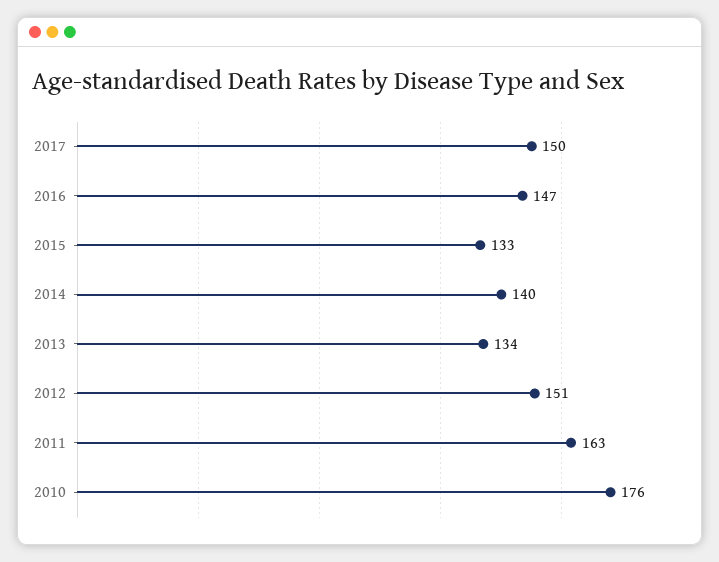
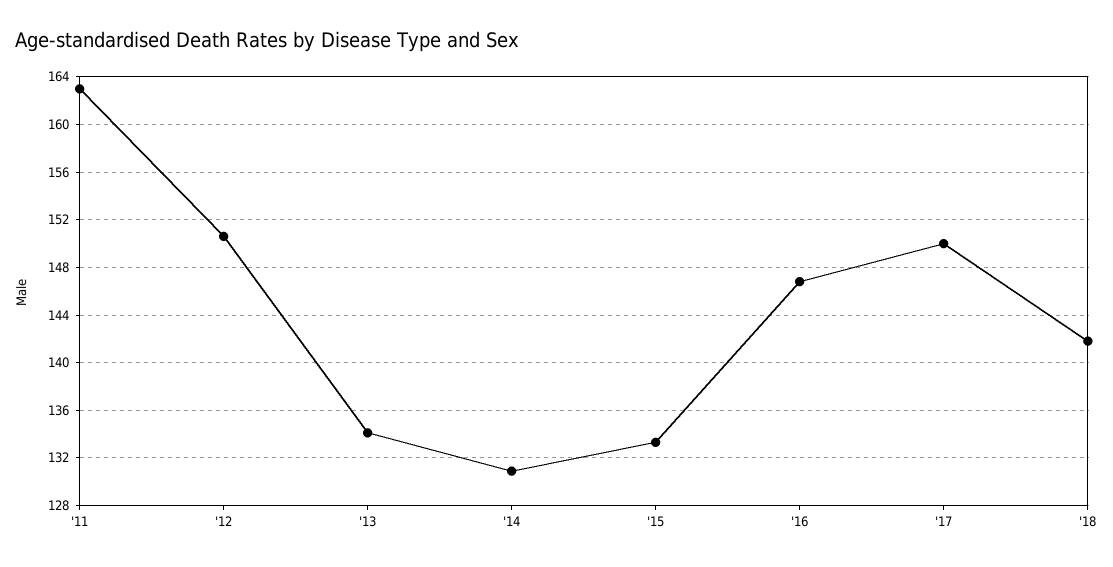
2014: 140 -> 131
2010: 176 -> none
'18: none -> 142

